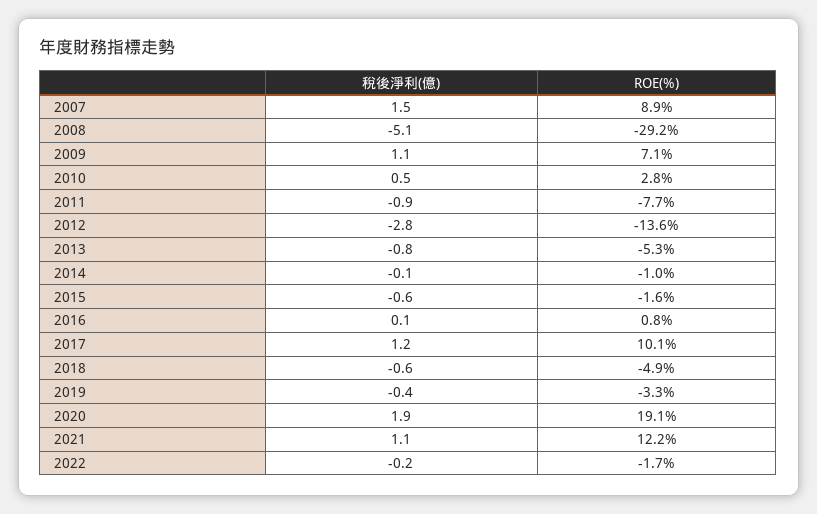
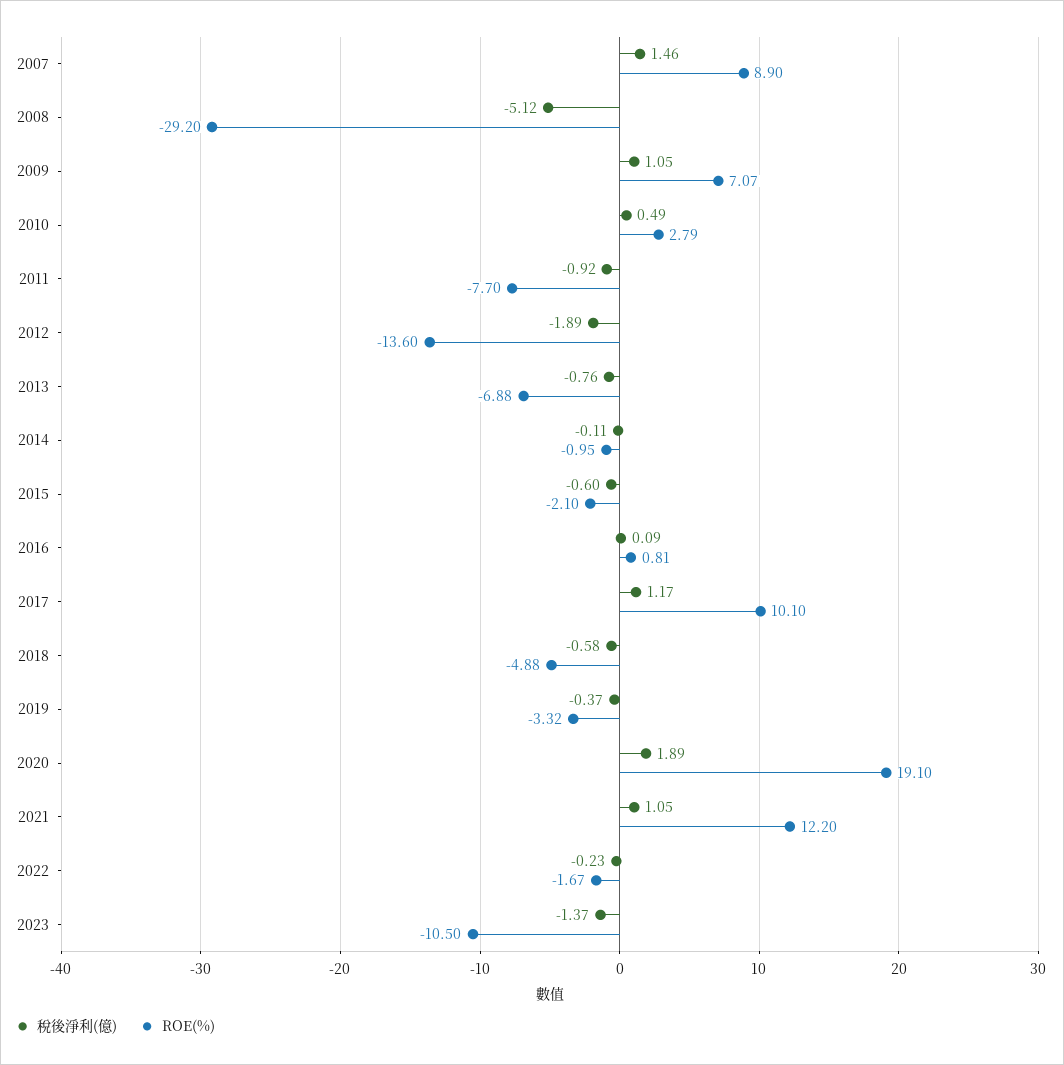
稅後淨利(億), 2012: -2.8 -> -1.89
ROE(%), 2013: -5.3 -> -6.88
ROE(%), 2015: -1.6 -> -2.1
稅後淨利(億), 2023: none -> -1.37
ROE(%), 2023: none -> -10.5

